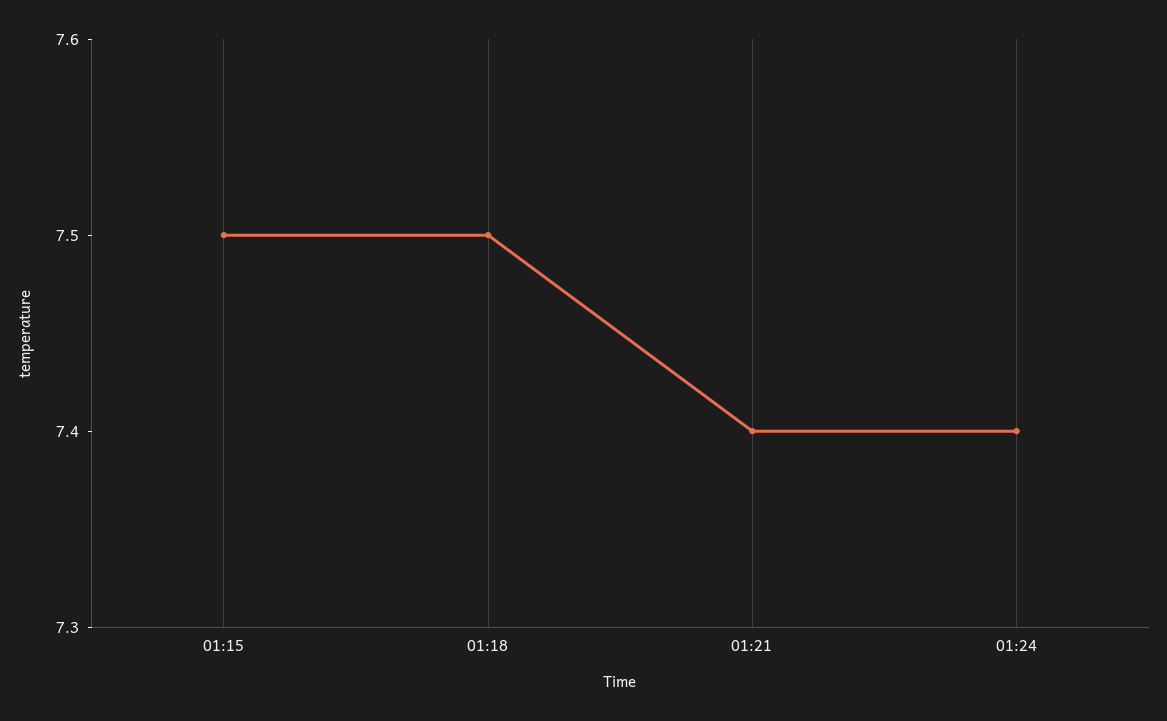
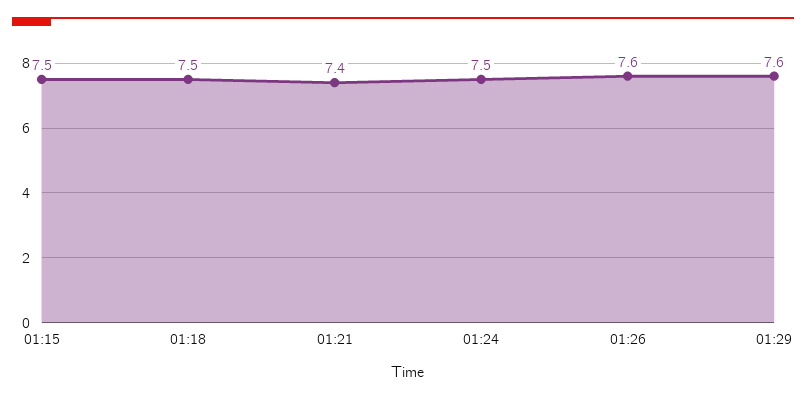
01:24: 7.4 -> 7.5
01:26: none -> 7.6
01:29: none -> 7.6

